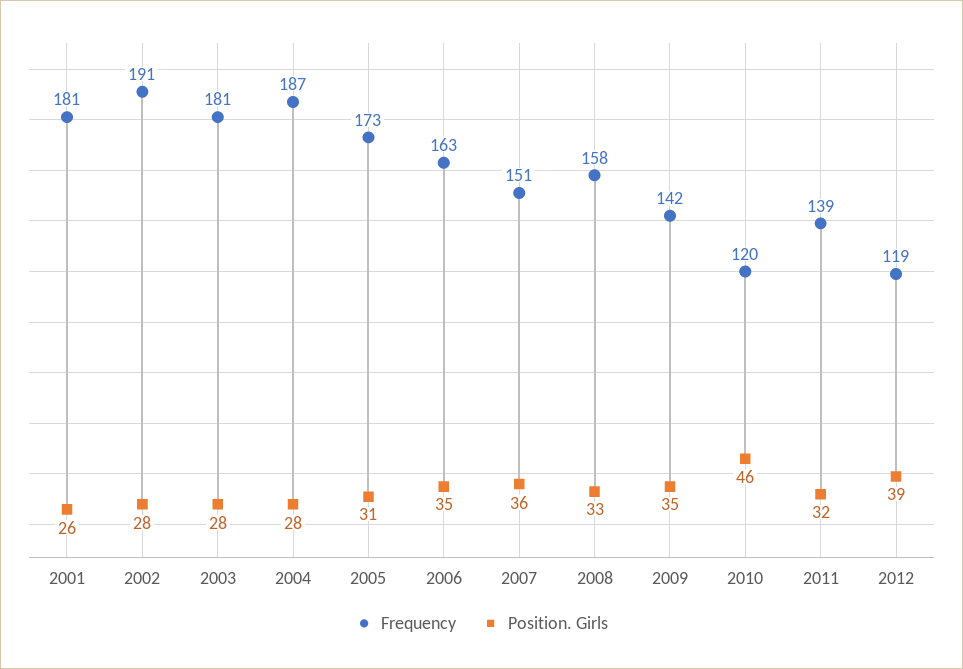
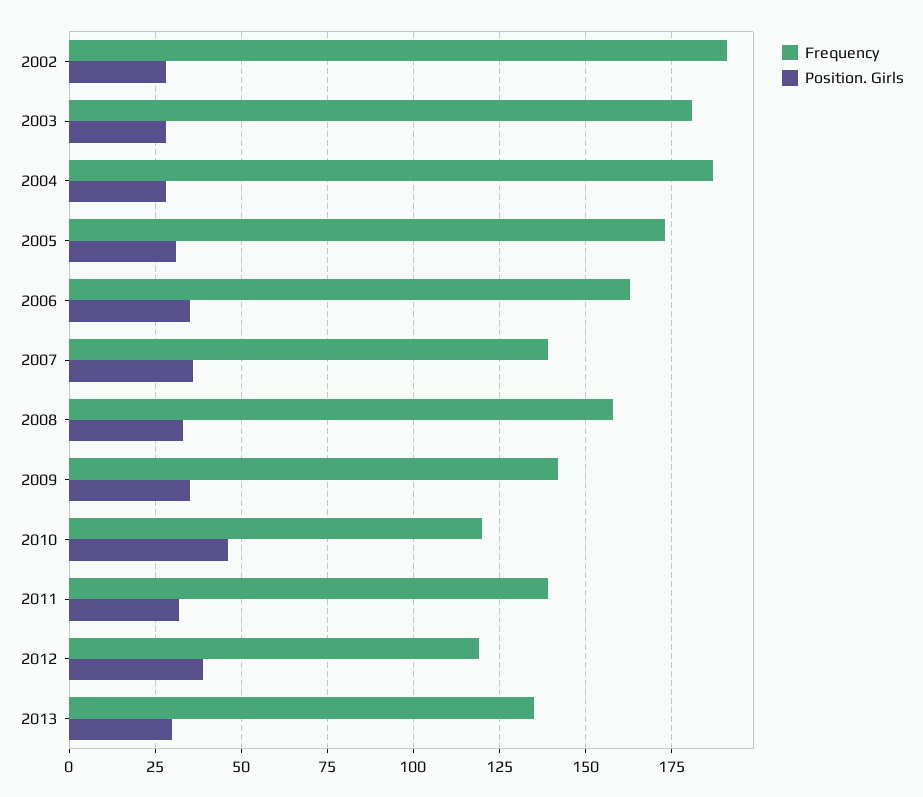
Frequency, 2001: 181 -> none
Position. Girls, 2001: 26 -> none
Frequency, 2007: 151 -> 140
Frequency, 2013: none -> 135
Position. Girls, 2013: none -> 30

